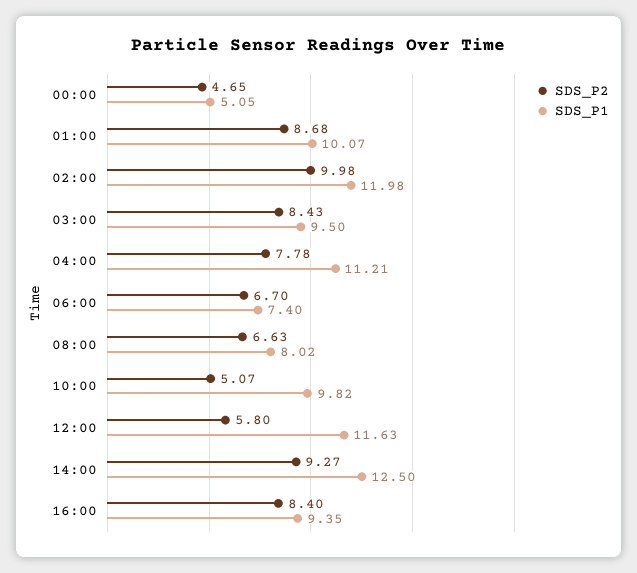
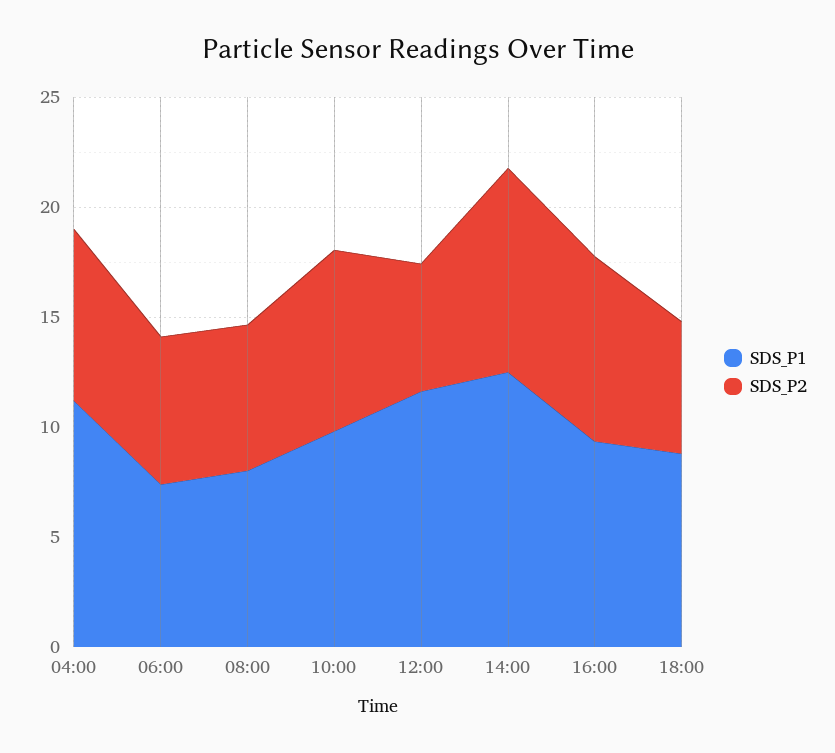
SDS_P2, 00:00: 4.65 -> none
SDS_P1, 00:00: 5.05 -> none
SDS_P2, 01:00: 8.68 -> none
SDS_P1, 01:00: 10.07 -> none
SDS_P2, 02:00: 9.98 -> none
SDS_P1, 02:00: 11.98 -> none
SDS_P2, 03:00: 8.43 -> none
SDS_P1, 03:00: 9.5 -> none
SDS_P2, 10:00: 5.07 -> 8
SDS_P1, 18:00: none -> 9
SDS_P2, 18:00: none -> 6

